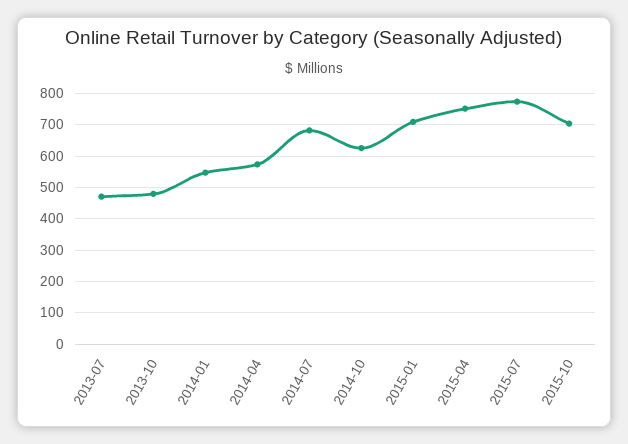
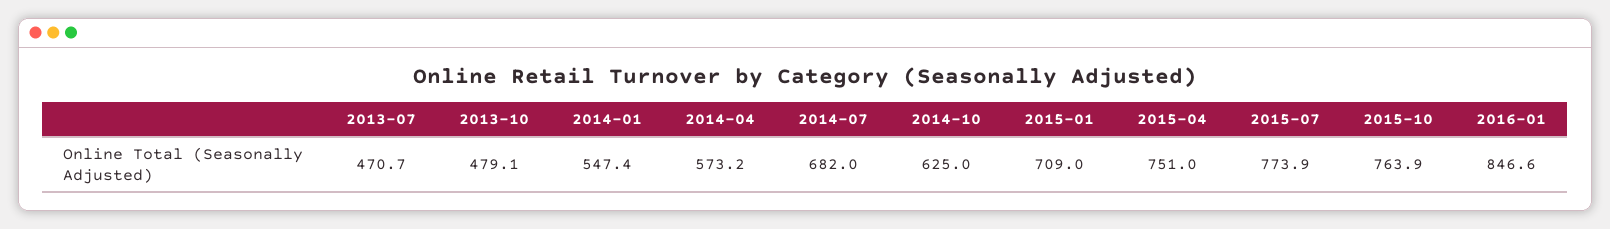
2015-10: 700 -> 763.9
2016-01: none -> 846.6

